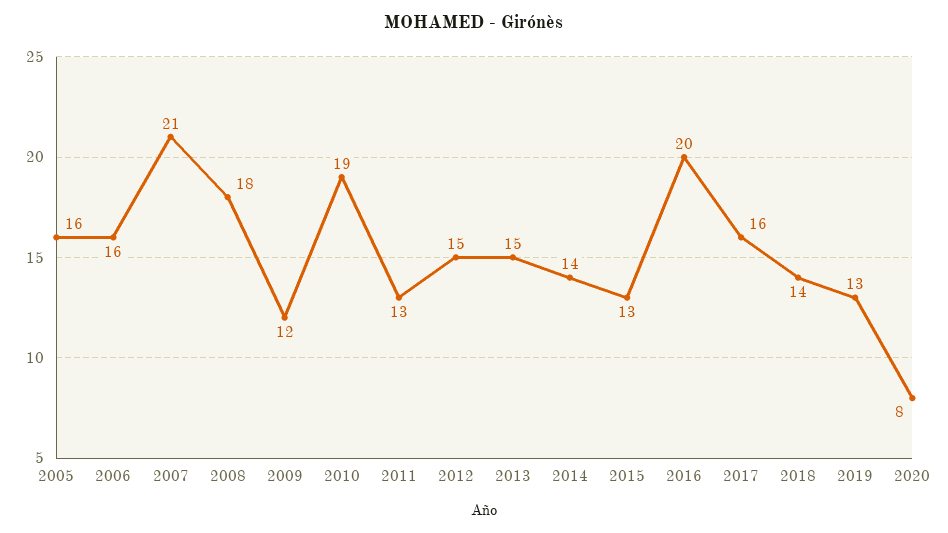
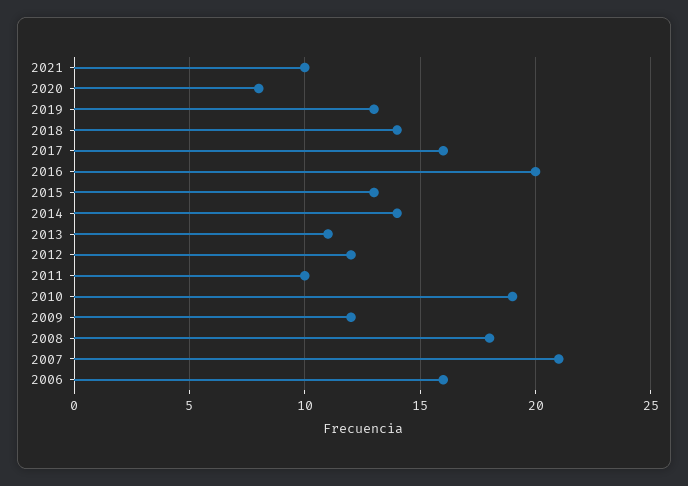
2005: 16 -> none
2011: 13 -> 10
2012: 15 -> 12
2013: 15 -> 11
2021: none -> 10

